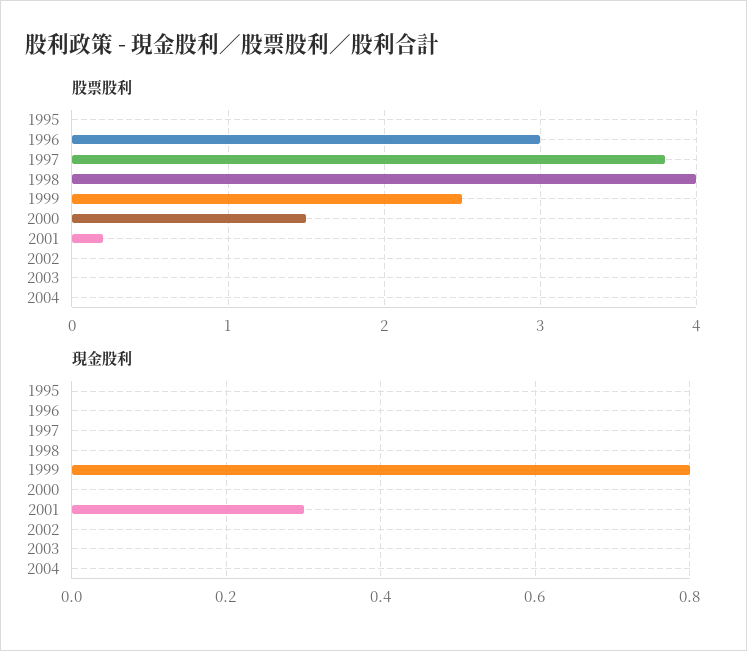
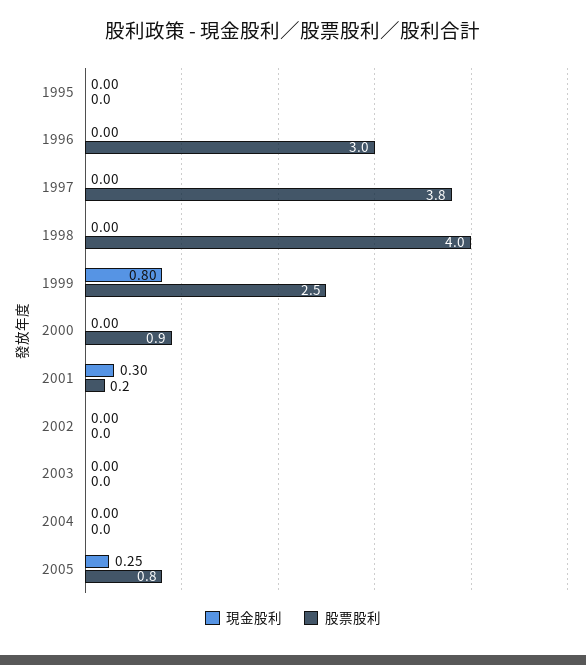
股票股利, 2000: 1.5 -> 0.9
現金股利, 2005: none -> 0.25
股票股利, 2005: none -> 0.8

